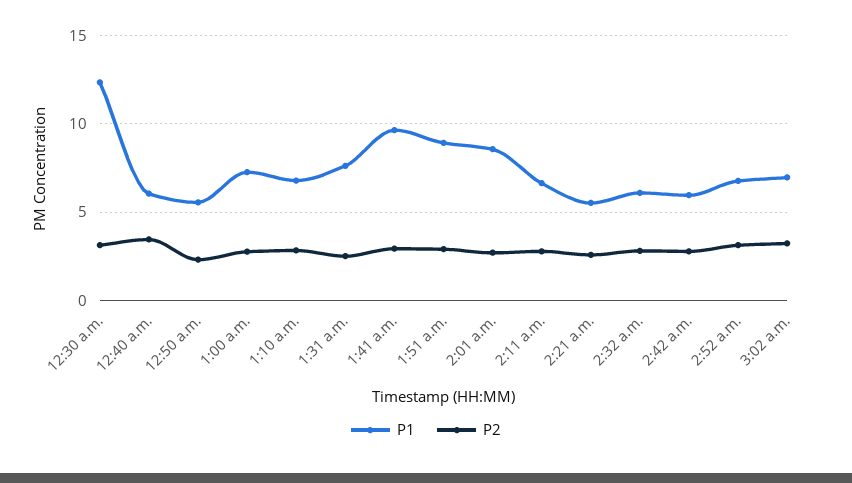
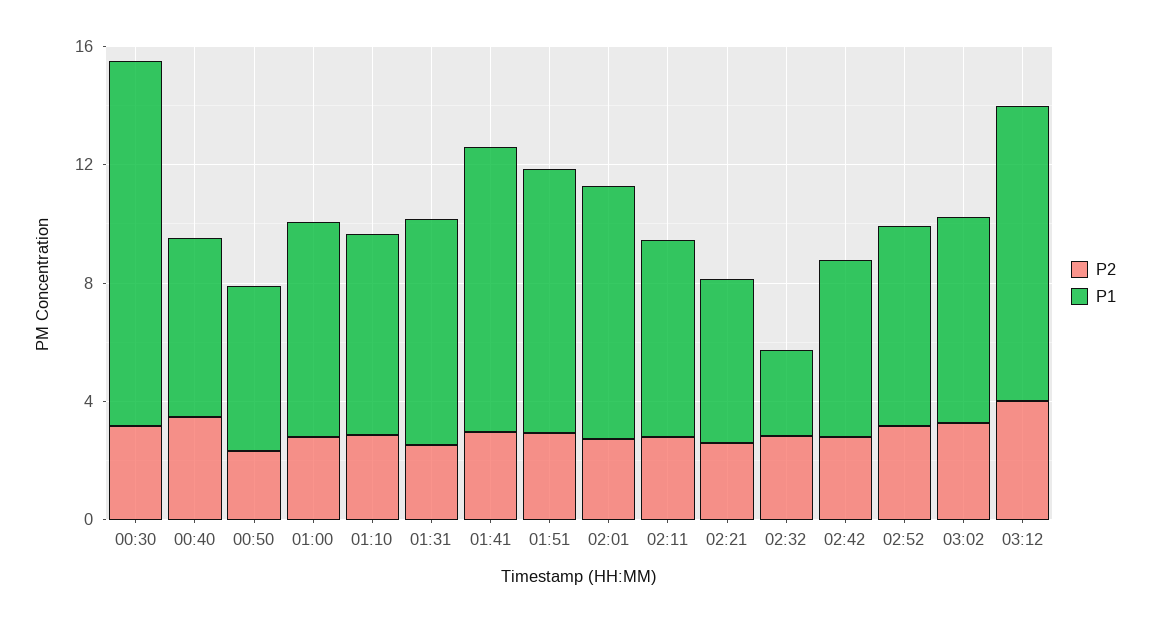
P1, 2:32 a.m.: 6 -> 3
P2, 03:12: none -> 4
P1, 03:12: none -> 10

